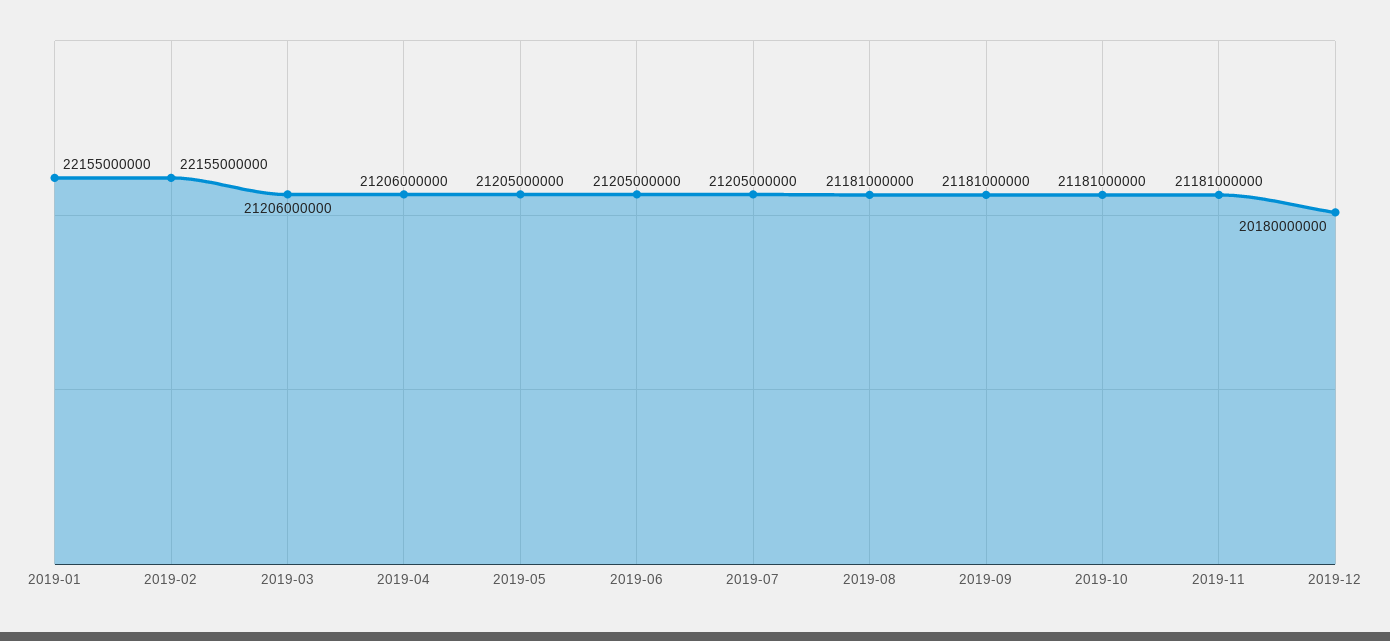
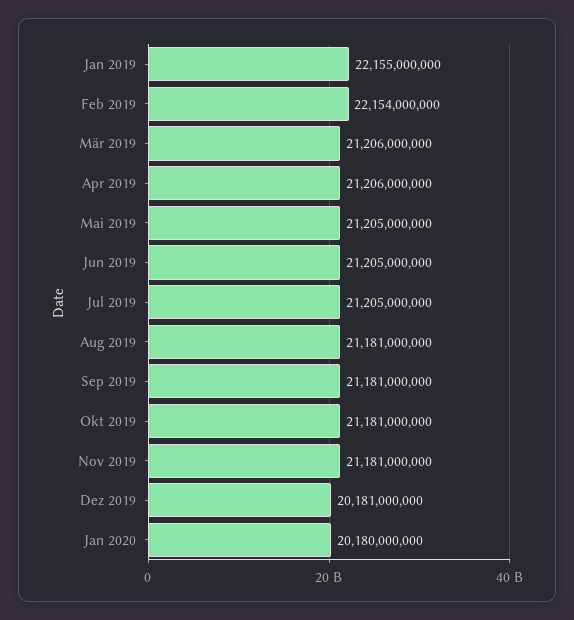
2019-02: 22155000000 -> 22154000000
2019-12: 20180000000 -> 20181000000
Jan 2020: none -> 20180000000

